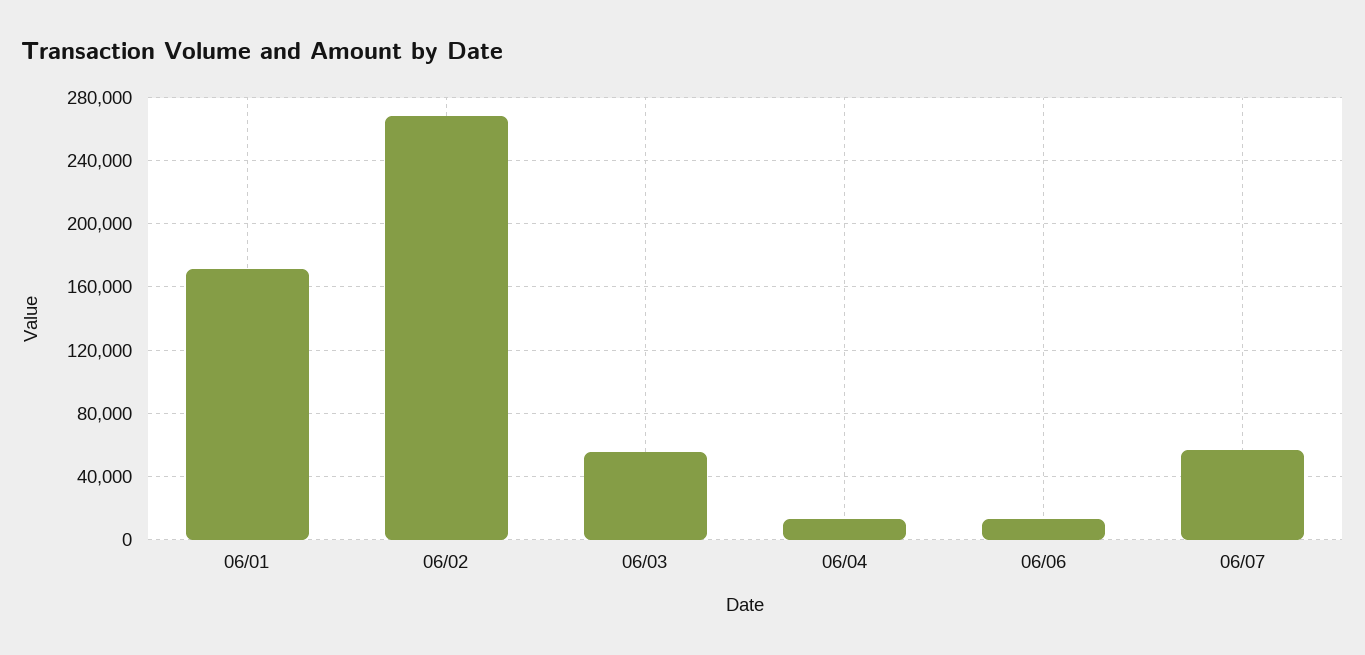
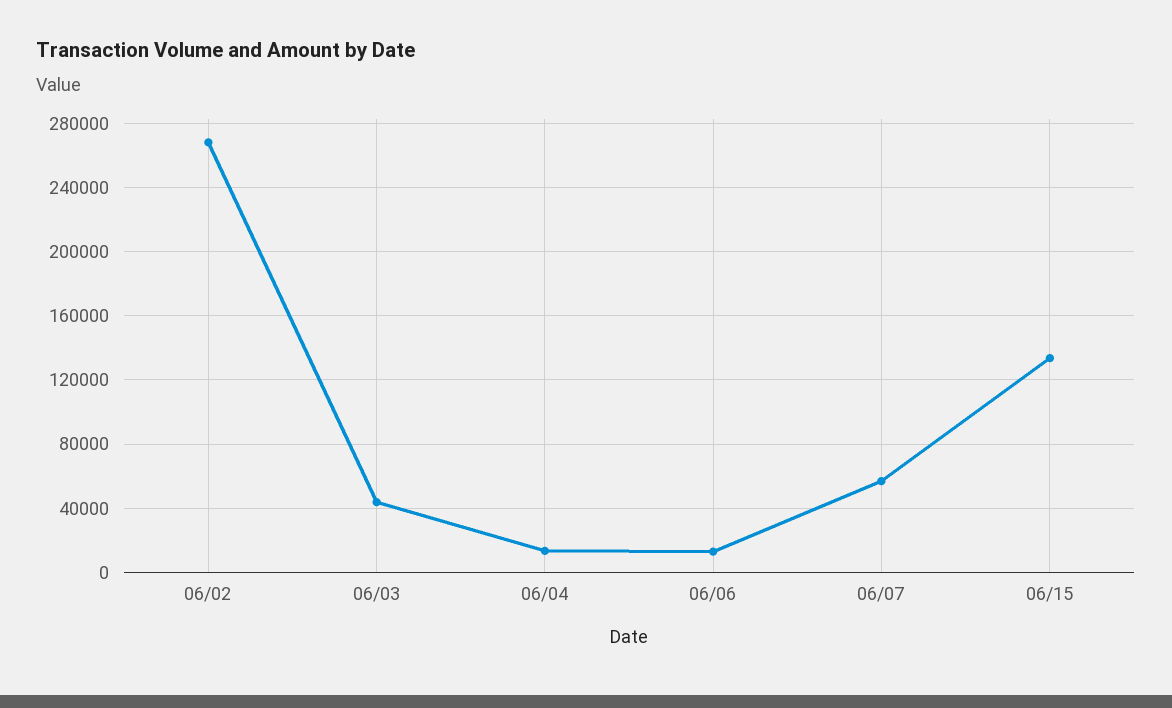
06/01: 170000 -> none
06/03: 55000 -> 45000
06/15: none -> 135000

